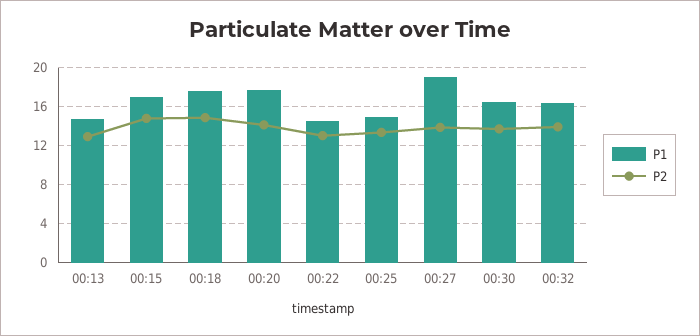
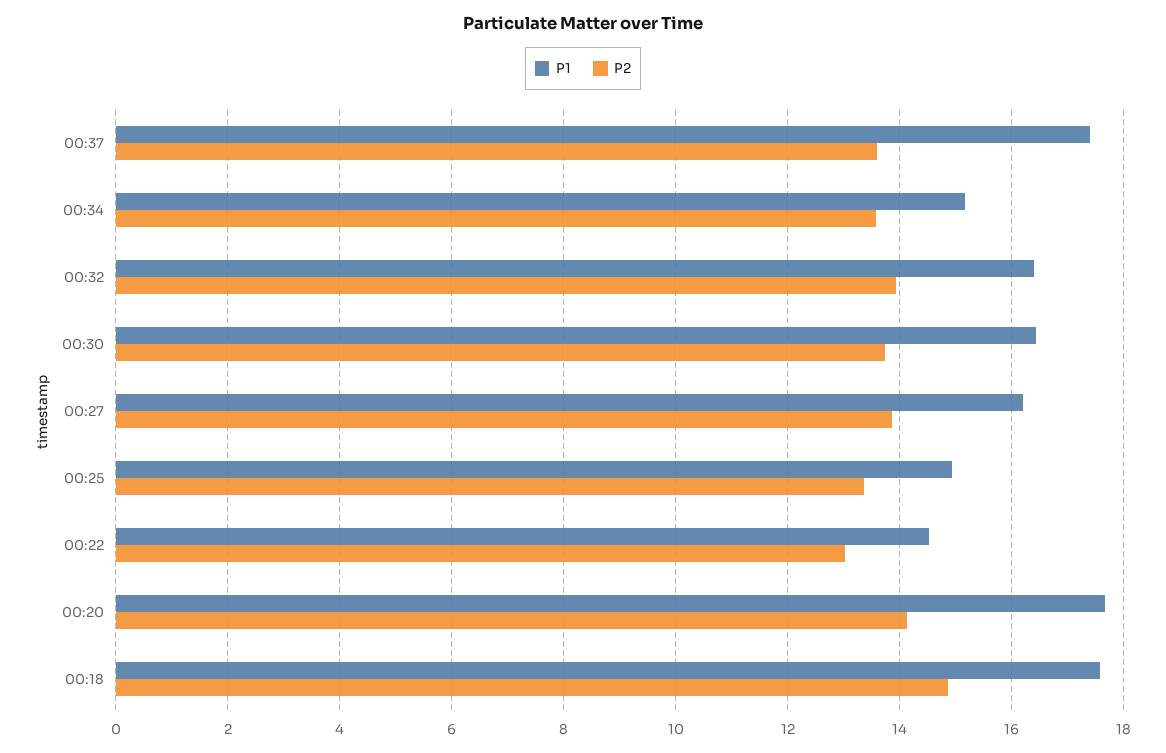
P1, 00:13: 15 -> none
P2, 00:13: 13 -> none
P1, 00:15: 17 -> none
P2, 00:15: 15 -> none
P1, 00:27: 19 -> 16.2
P1, 00:37: none -> 17.4
P2, 00:37: none -> 13.6
P1, 00:34: none -> 15.2
P2, 00:34: none -> 13.6

